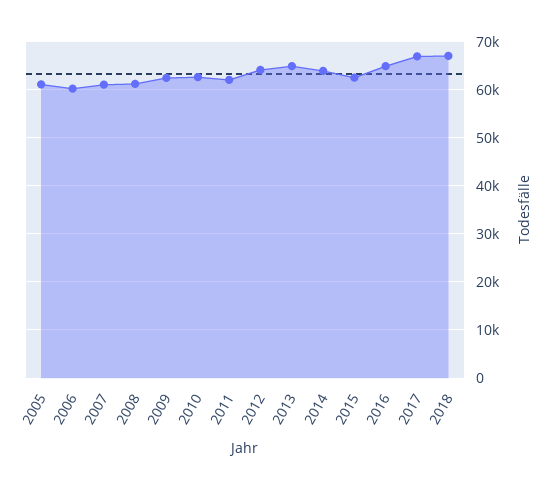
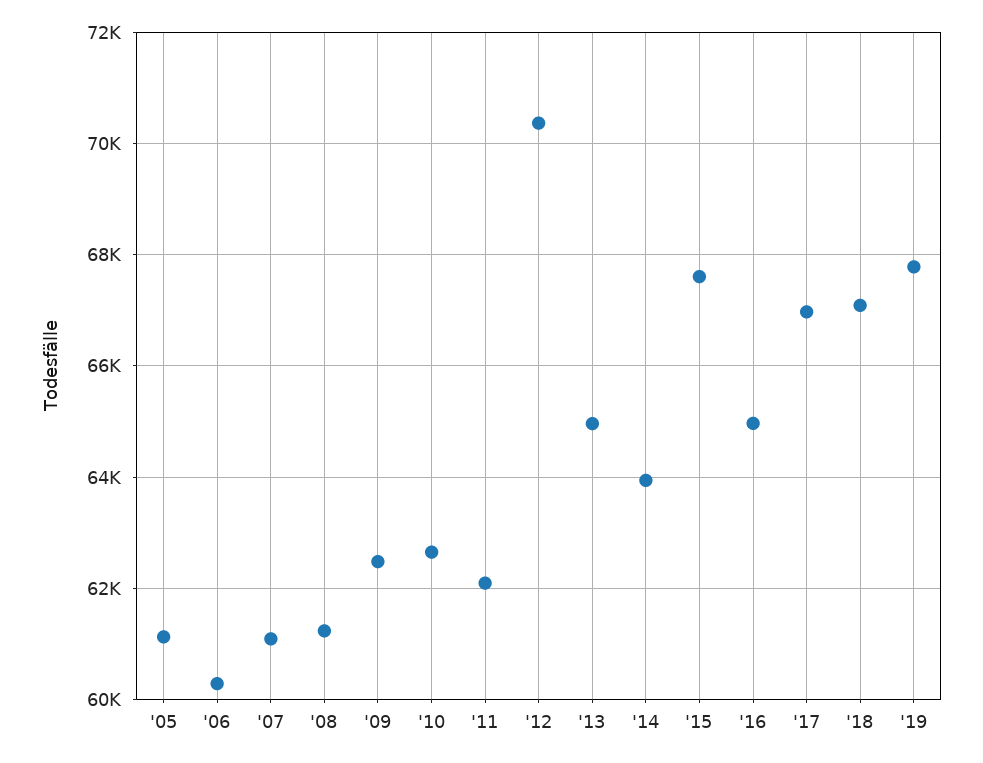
2012: 64000 -> 70400
2015: 62000 -> 67600
'19: none -> 67800

